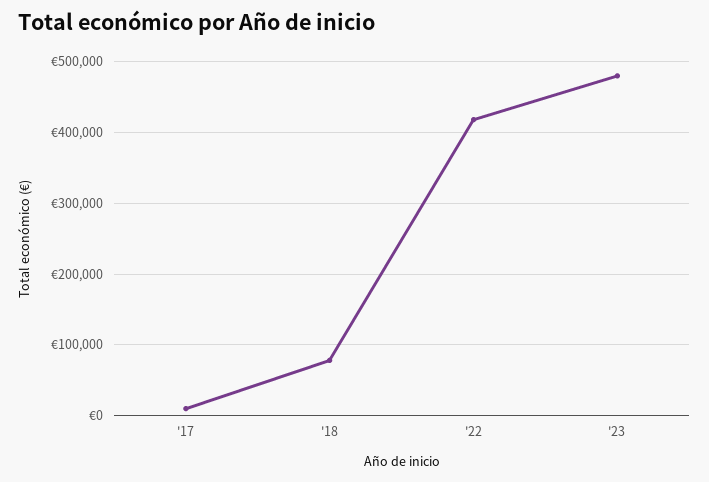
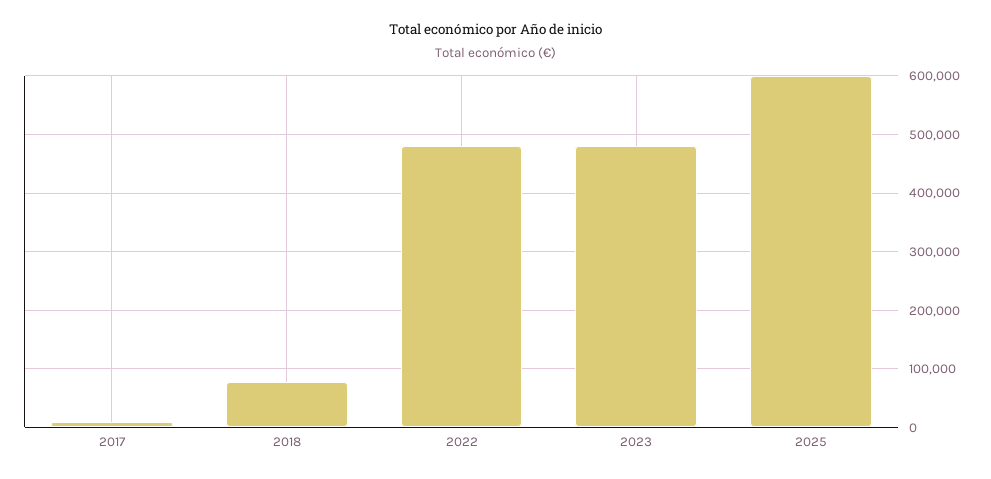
'22: 420000 -> 480000
2025: none -> 600000

